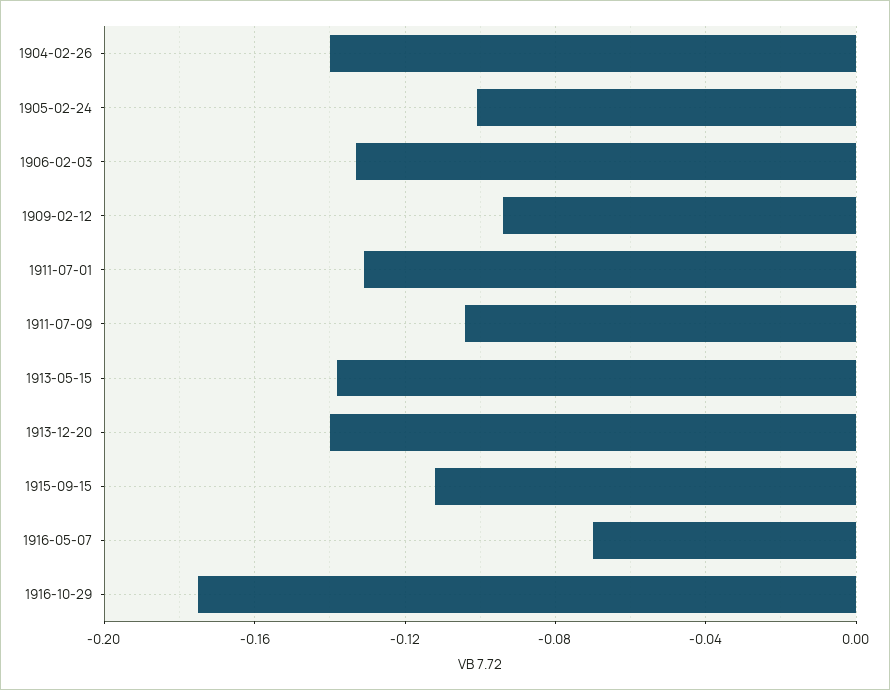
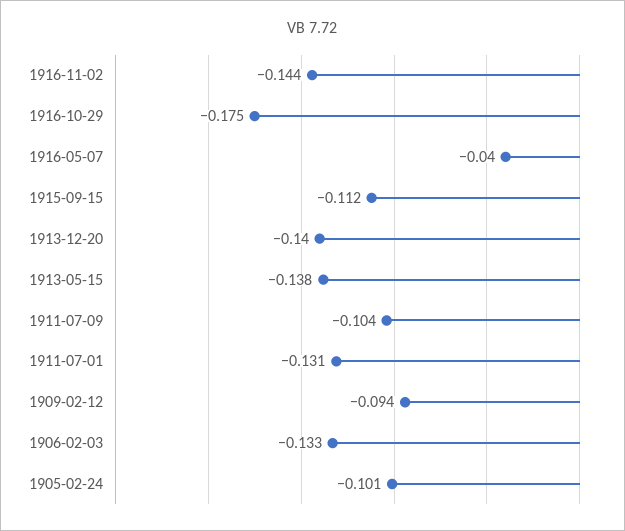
1904-02-26: -0.14 -> none
1916-05-07: -0.07 -> -0.04
1916-11-02: none -> -0.144

